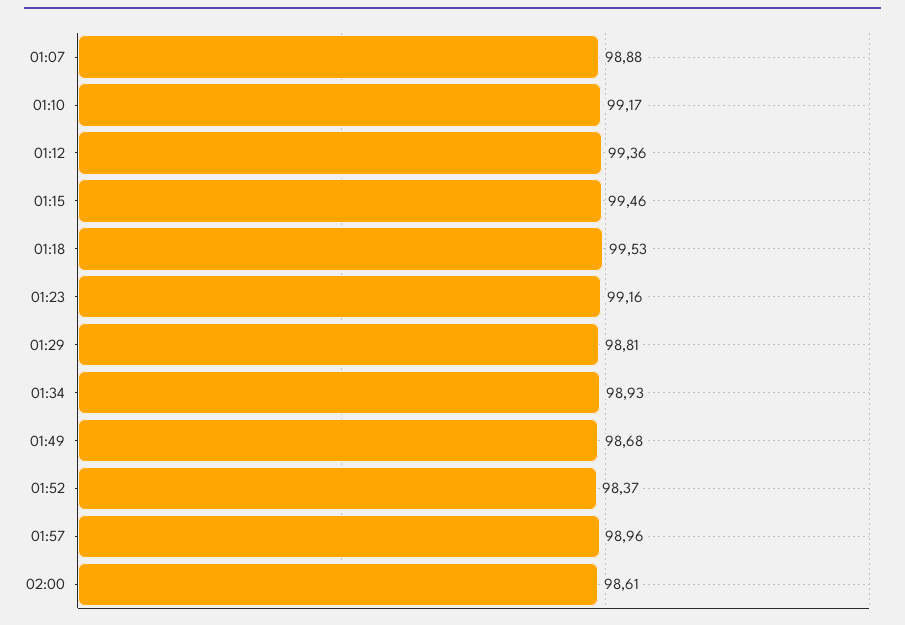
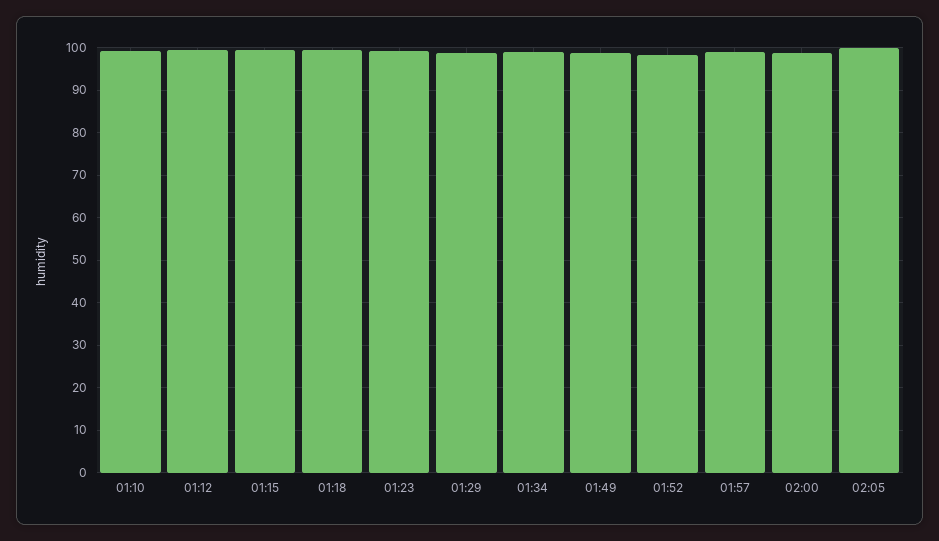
01:07: 98.88 -> none
02:05: none -> 100

